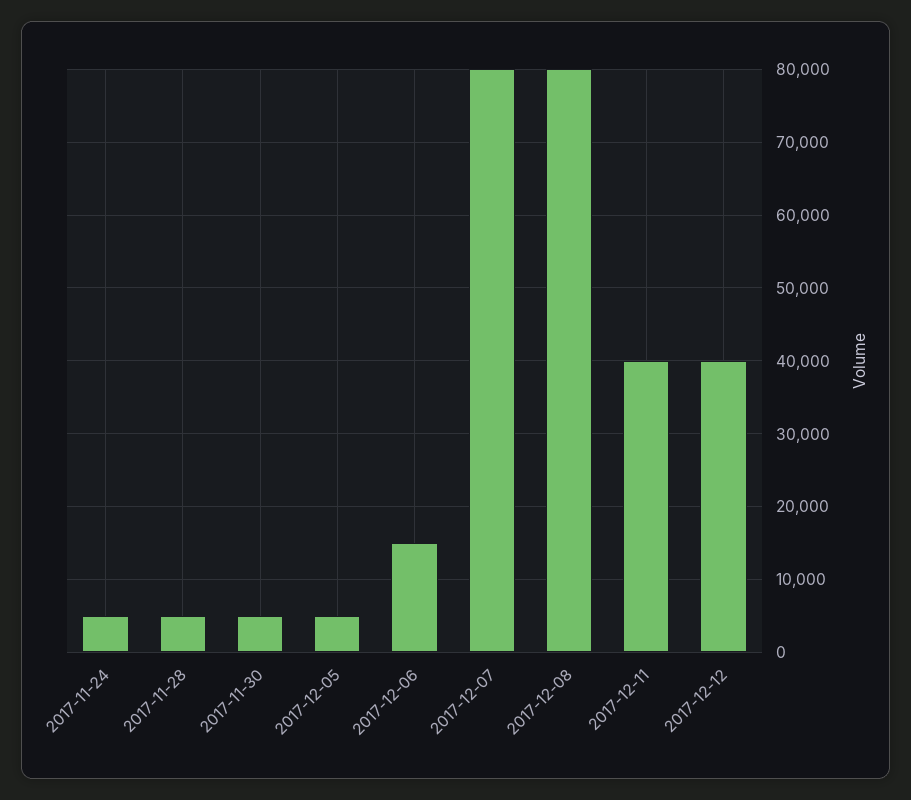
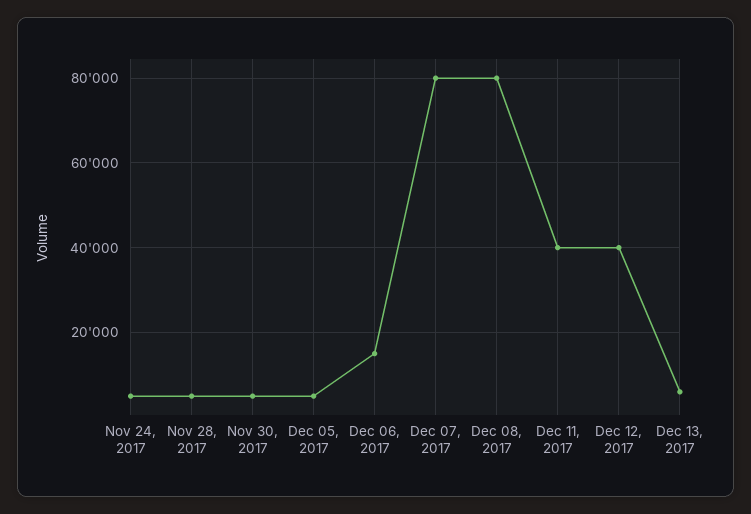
Dec 13, 2017: none -> 6000

